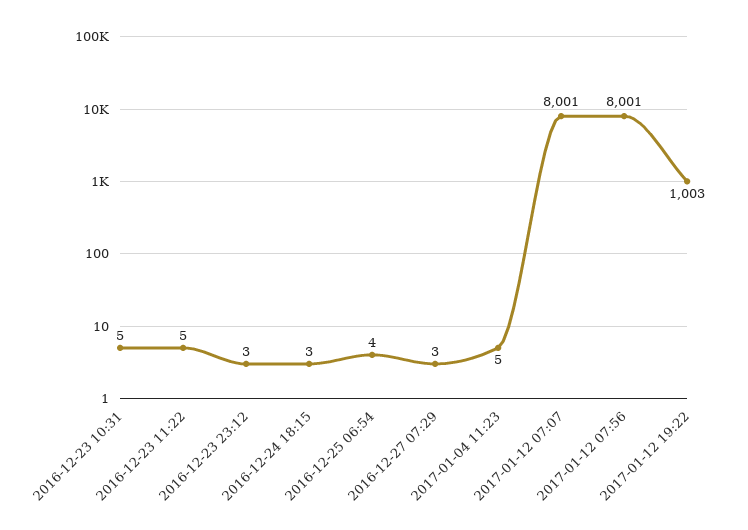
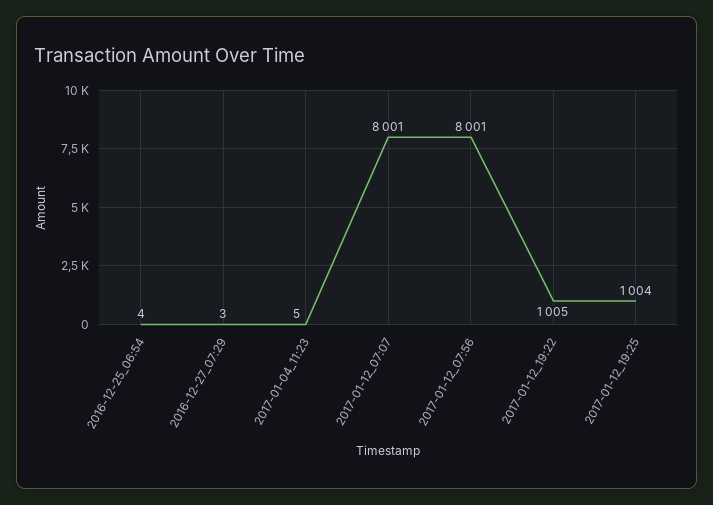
2016-12-23 10:31: 5 -> none
2016-12-23 11:22: 5 -> none
2016-12-23 23:12: 3 -> none
2016-12-24 18:15: 3 -> none
2017-01-12 19:22: 1003 -> 1005
2017-01-12_19:25: none -> 1004

